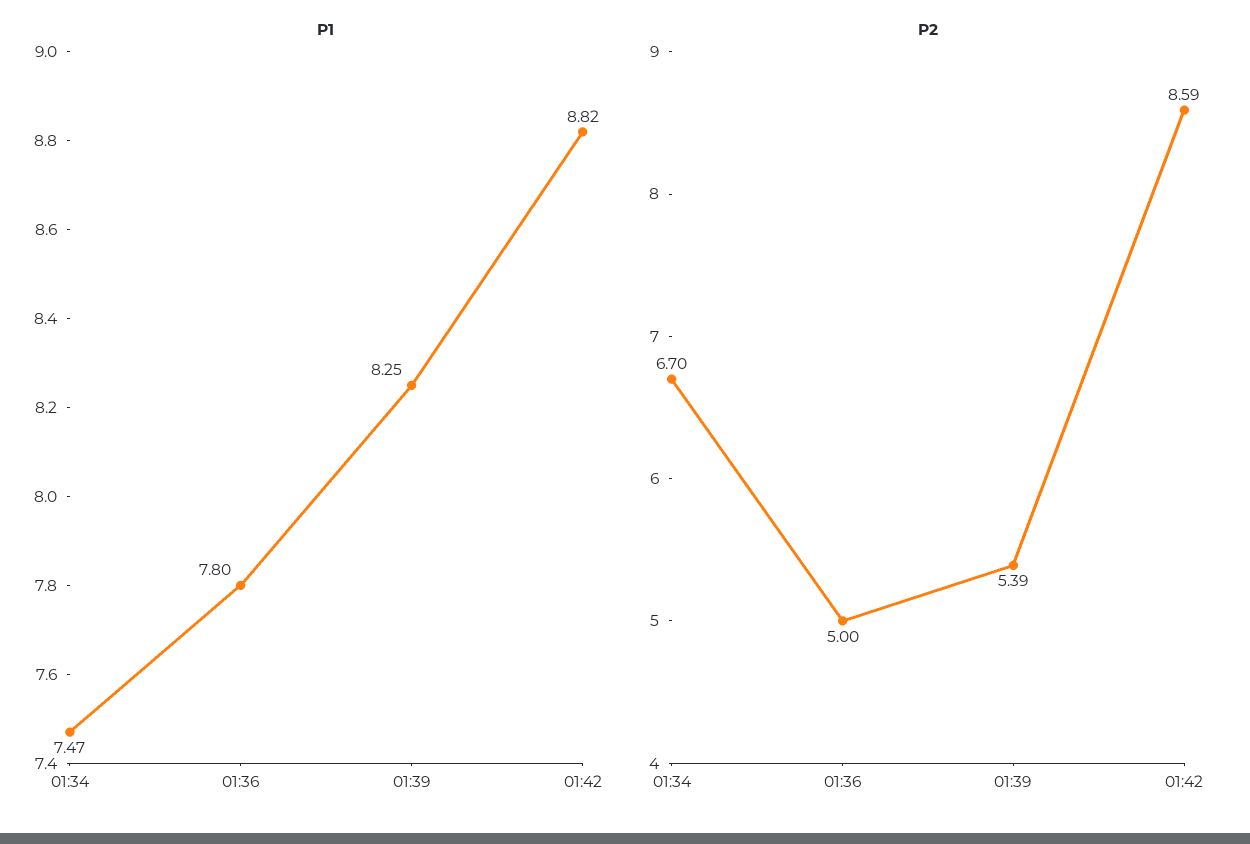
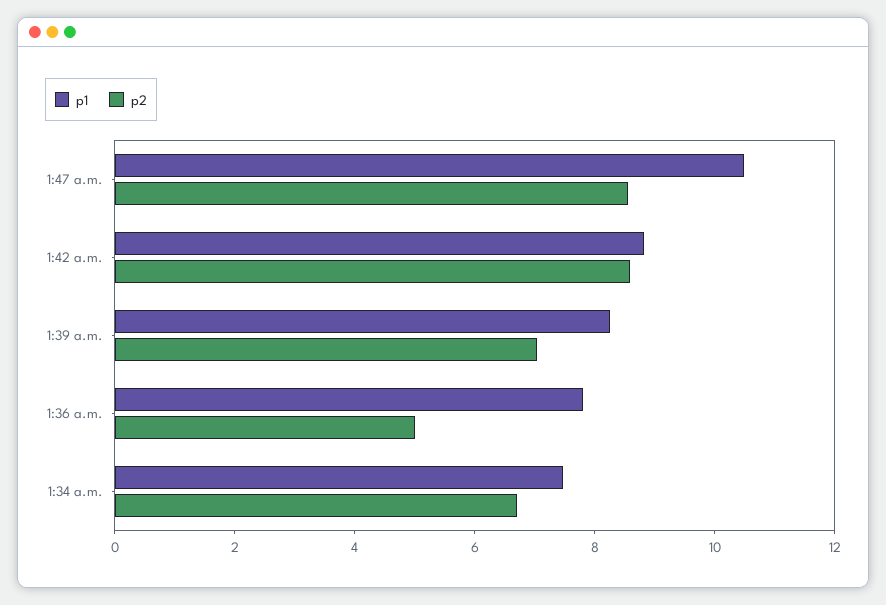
P2, 01:39: 5.39 -> 7
P1, 1:47 a.m.: none -> 10.5
P2, 1:47 a.m.: none -> 8.5

